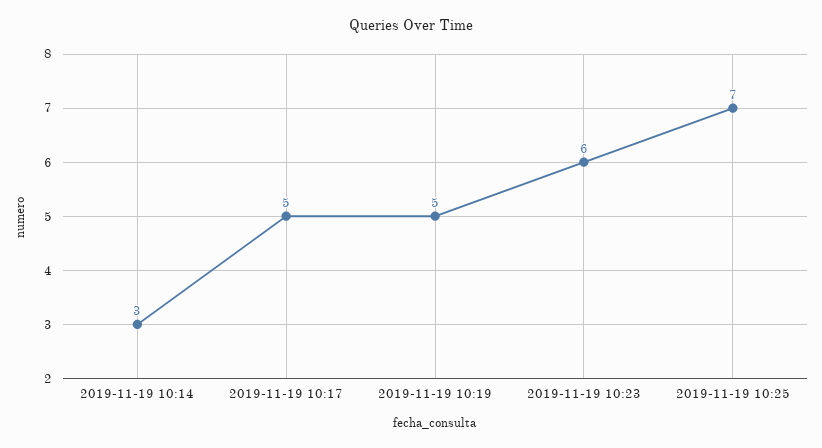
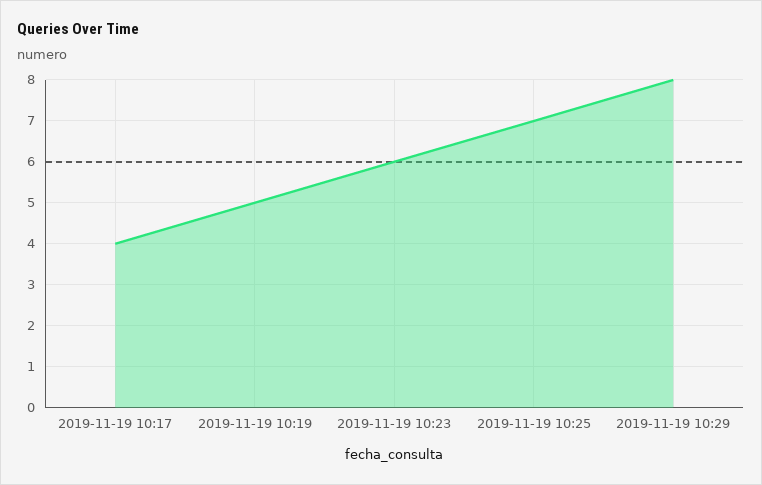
2019-11-19 10:14: 3 -> none
2019-11-19 10:17: 5 -> 4
2019-11-19 10:29: none -> 8

